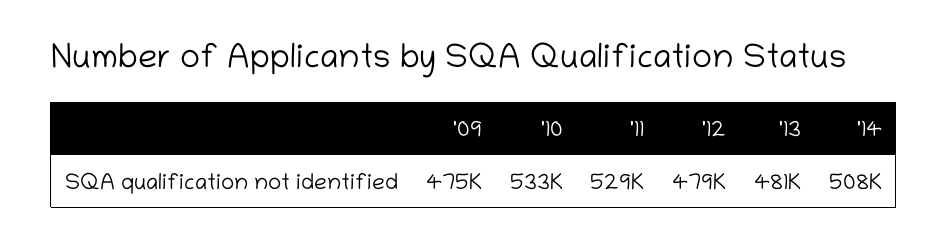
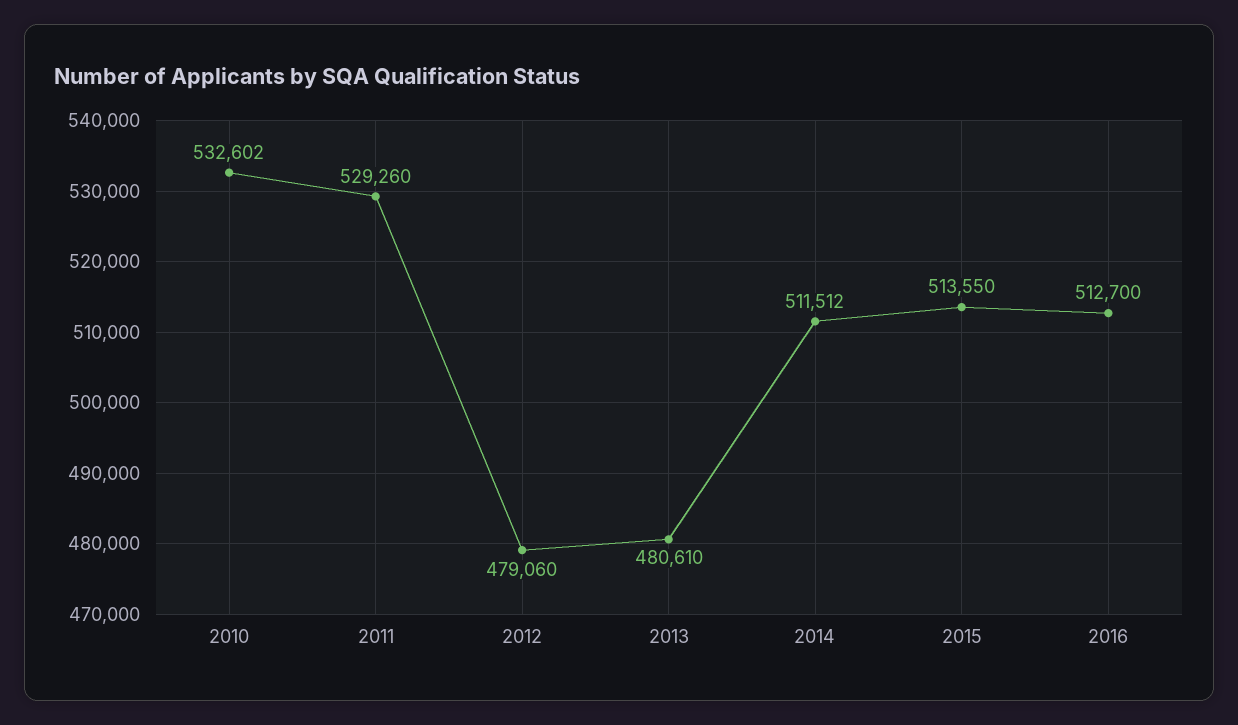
'09: 475000 -> none
'14: 508000 -> 511512
2015: none -> 513550
2016: none -> 512700

